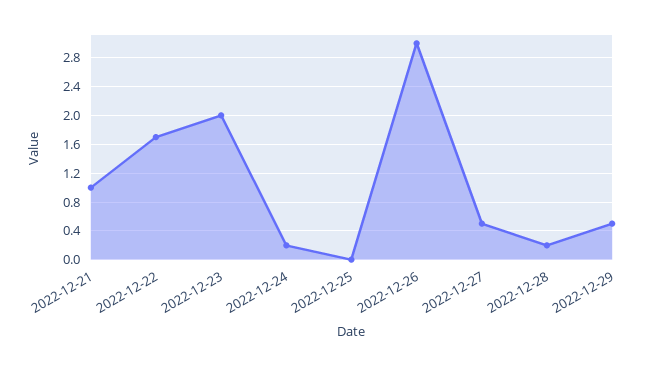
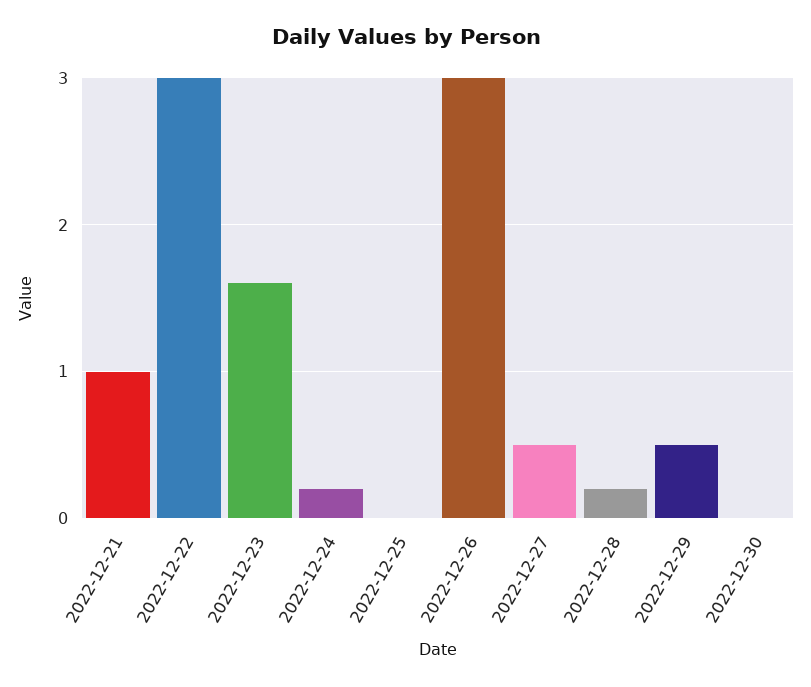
2022-12-22: 1.7 -> 3
2022-12-23: 2 -> 1.6
2022-12-30: none -> 0

